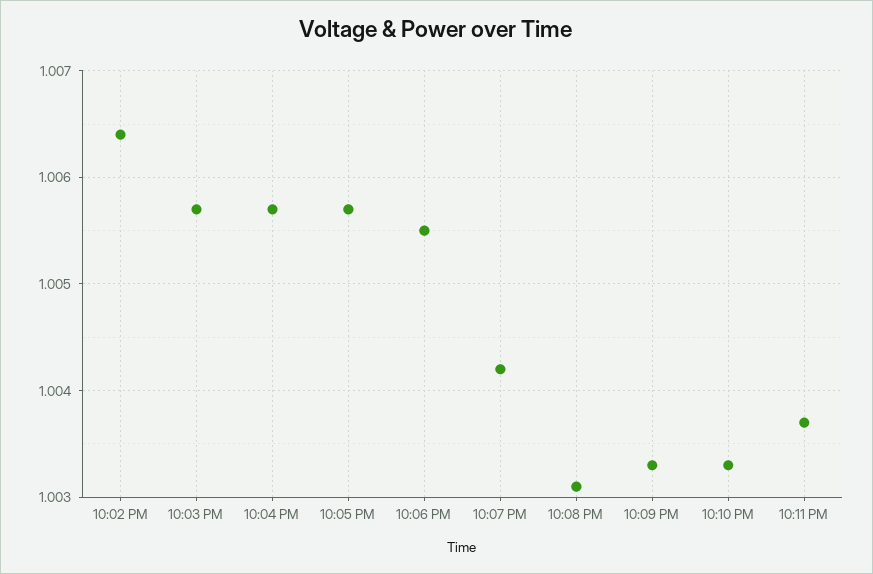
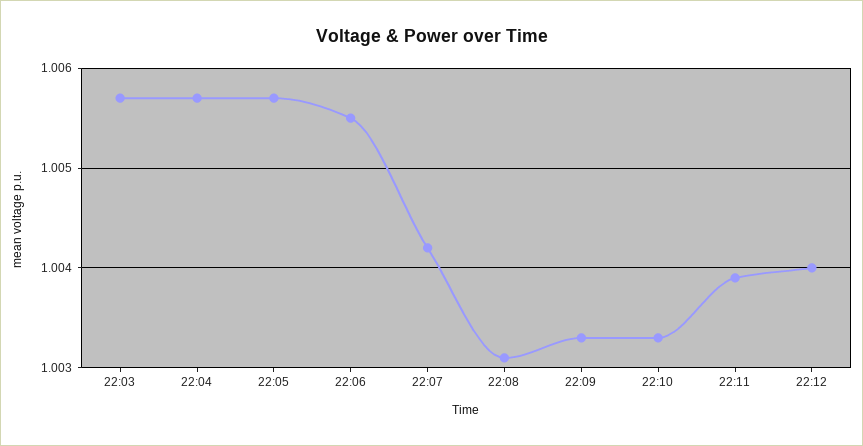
10:02 PM: 1.0064 -> none
10:11 PM: 1.0037 -> 1.0039
22:12: none -> 1.004

